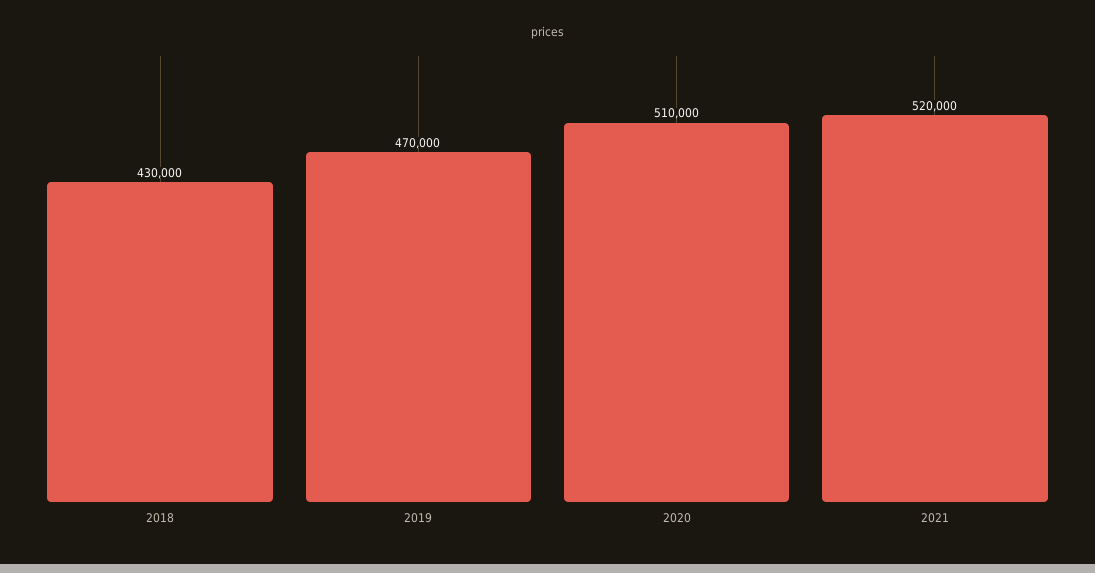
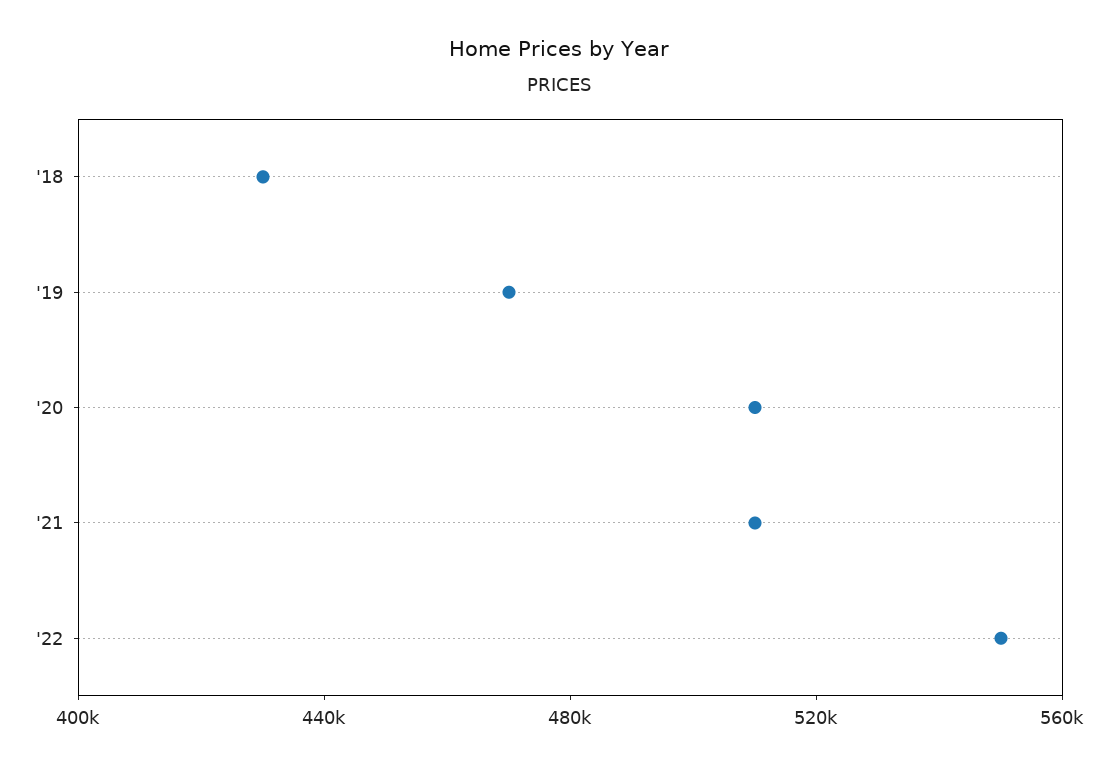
2021: 520000 -> 510000
'22: none -> 550000

